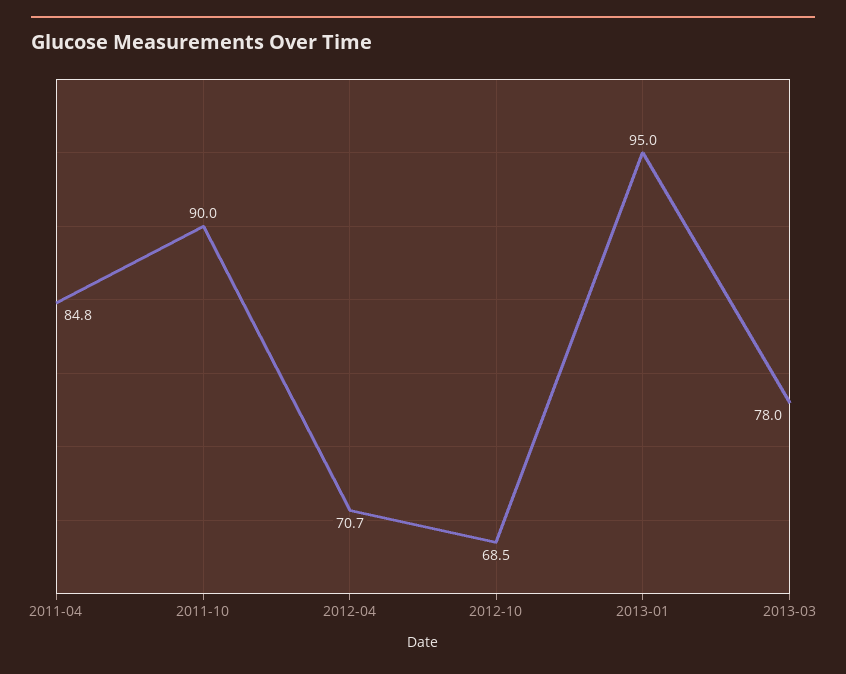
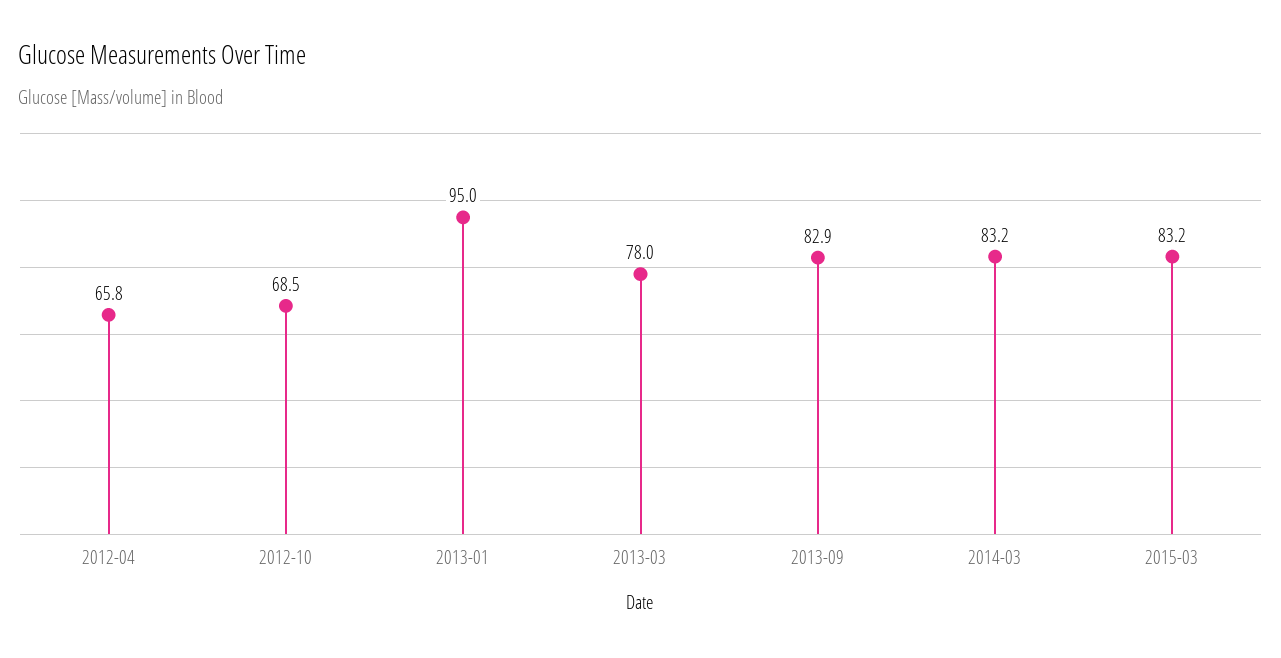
2011-04: 84.8 -> none
2011-10: 90 -> none
2012-04: 70.7 -> 65.8
2013-09: none -> 82.9
2014-03: none -> 83.2
2015-03: none -> 83.2

